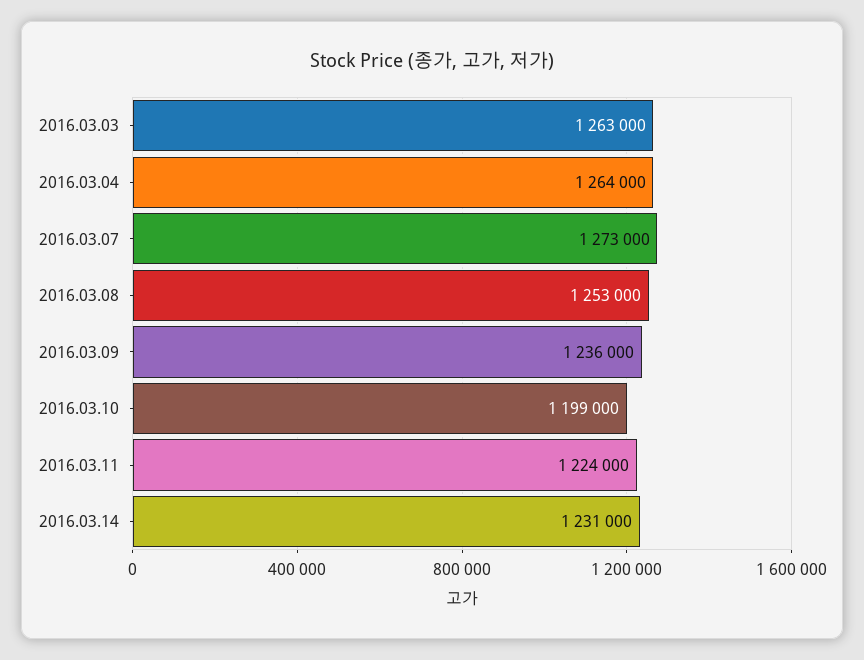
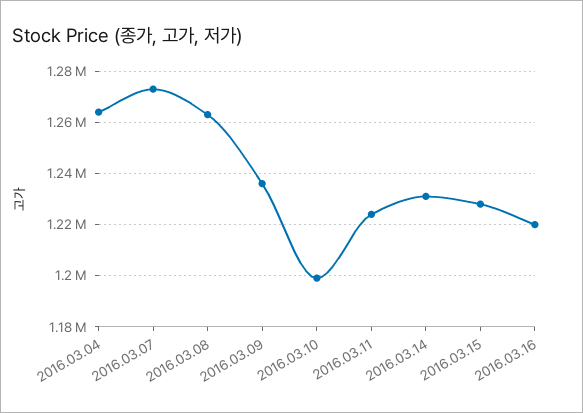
2016.03.03: 1263000 -> none
2016.03.08: 1253000 -> 1262500
2016.03.15: none -> 1227500
2016.03.16: none -> 1220000

